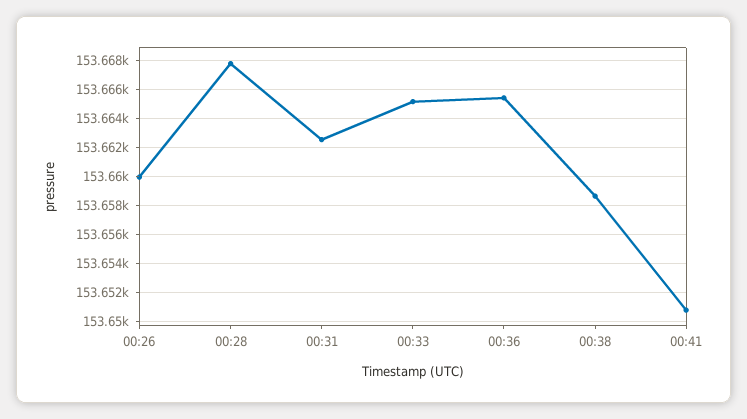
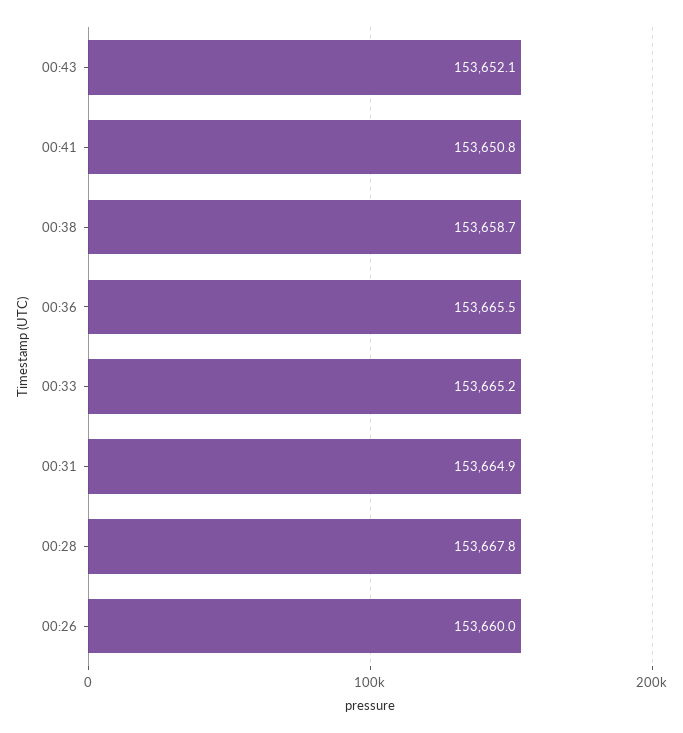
00:31: 153662.5 -> 153664.9
00:43: none -> 153652.1

